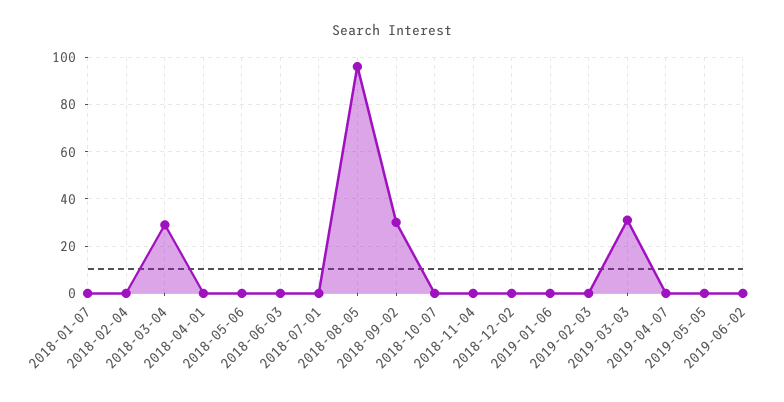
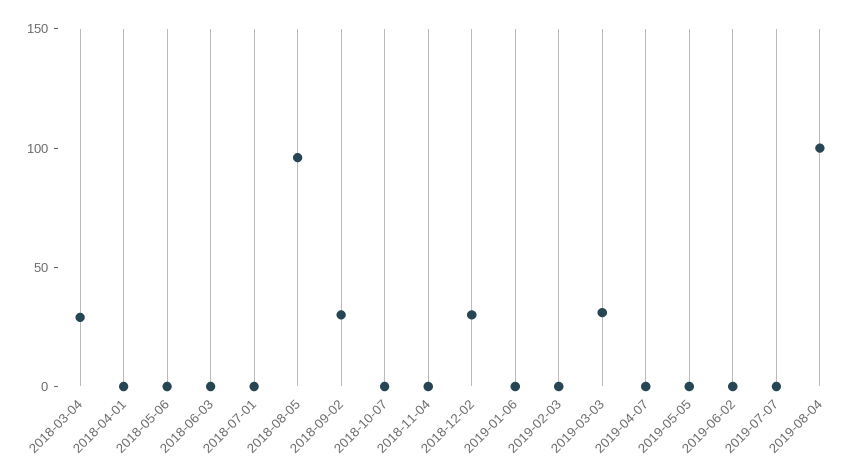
2018-01-07: 0 -> none
2018-02-04: 0 -> none
2018-12-02: 0 -> 30
2019-07-07: none -> 0
2019-08-04: none -> 100

